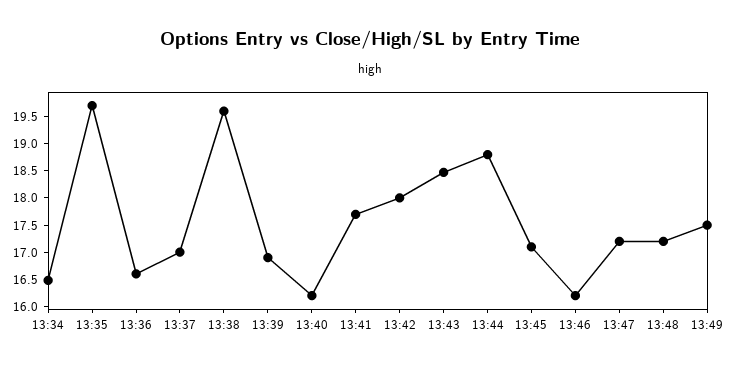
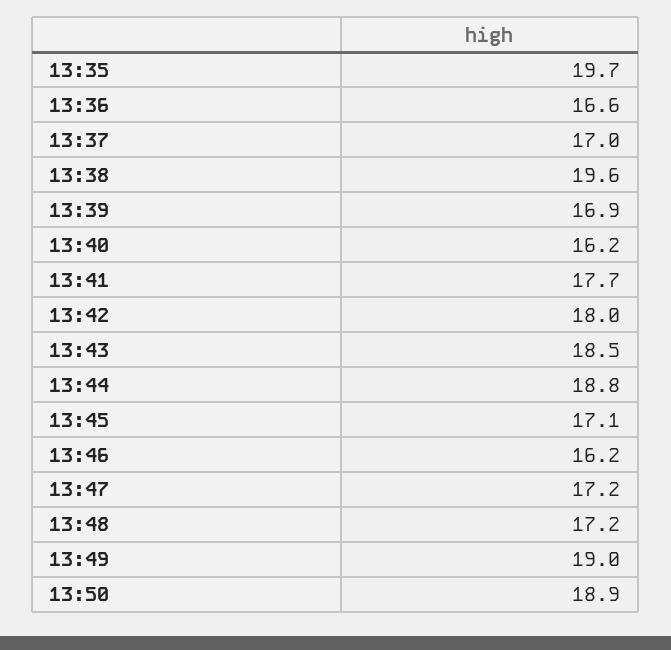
13:34: 16.5 -> none
13:49: 17.5 -> 19
13:50: none -> 18.9

